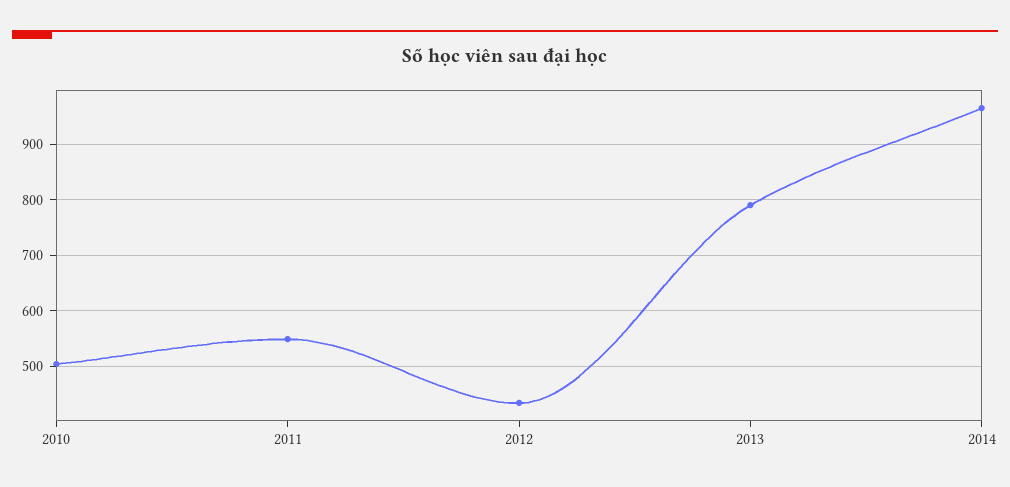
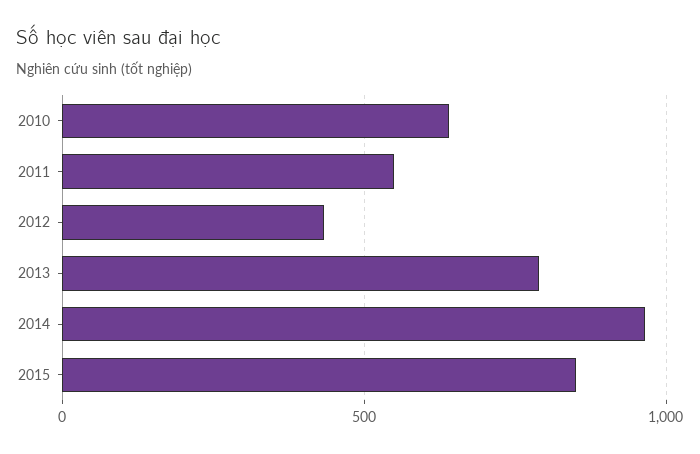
2010: 500 -> 650
2015: none -> 850

